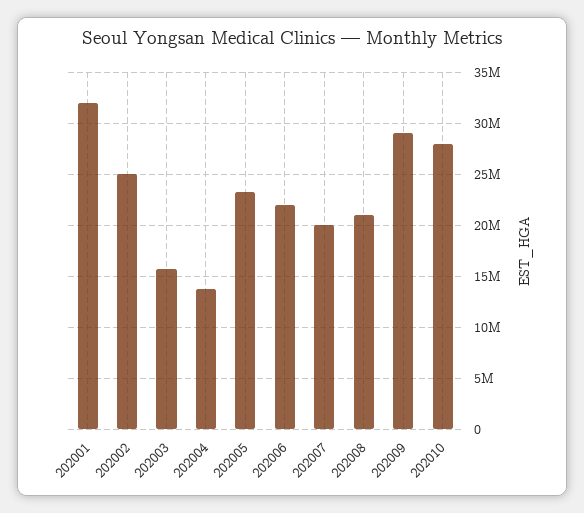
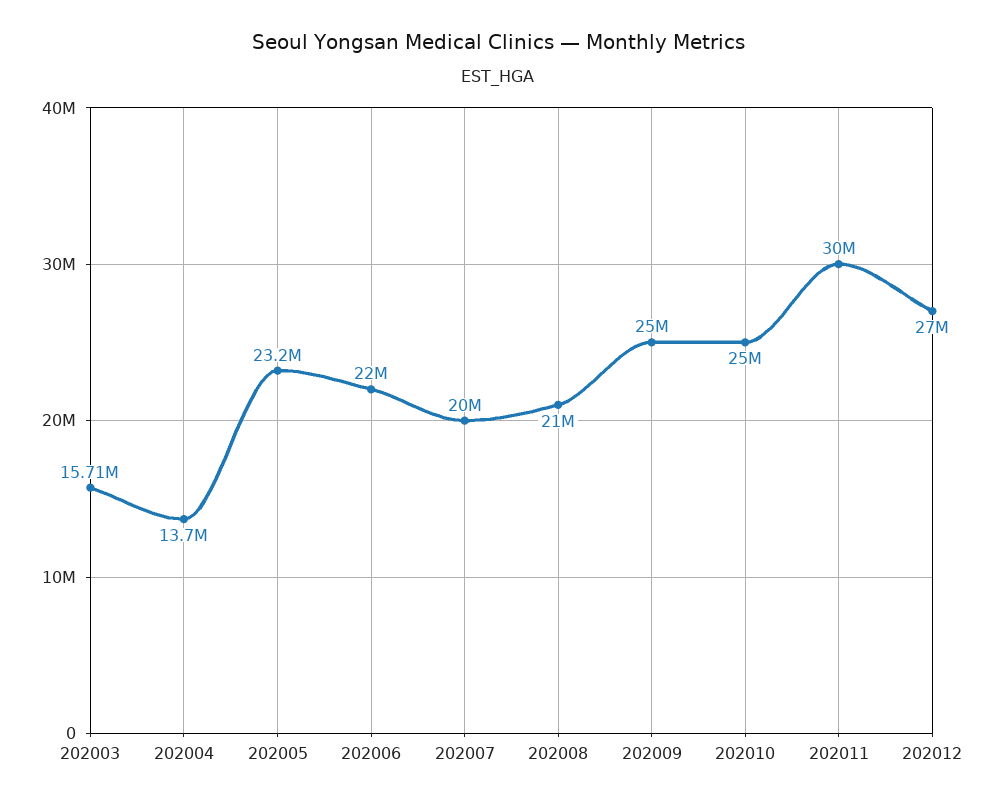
202001: 32000000 -> none
202002: 25000000 -> none
202009: 29000000 -> 25000000
202010: 28000000 -> 25000000
202011: none -> 30000000
202012: none -> 27000000

